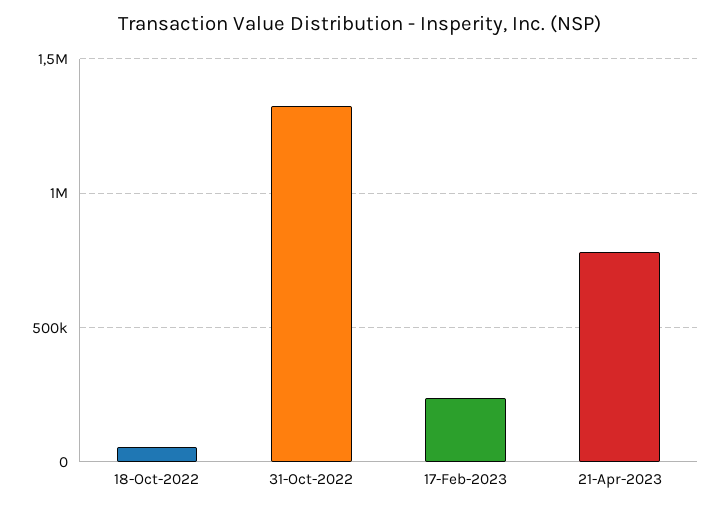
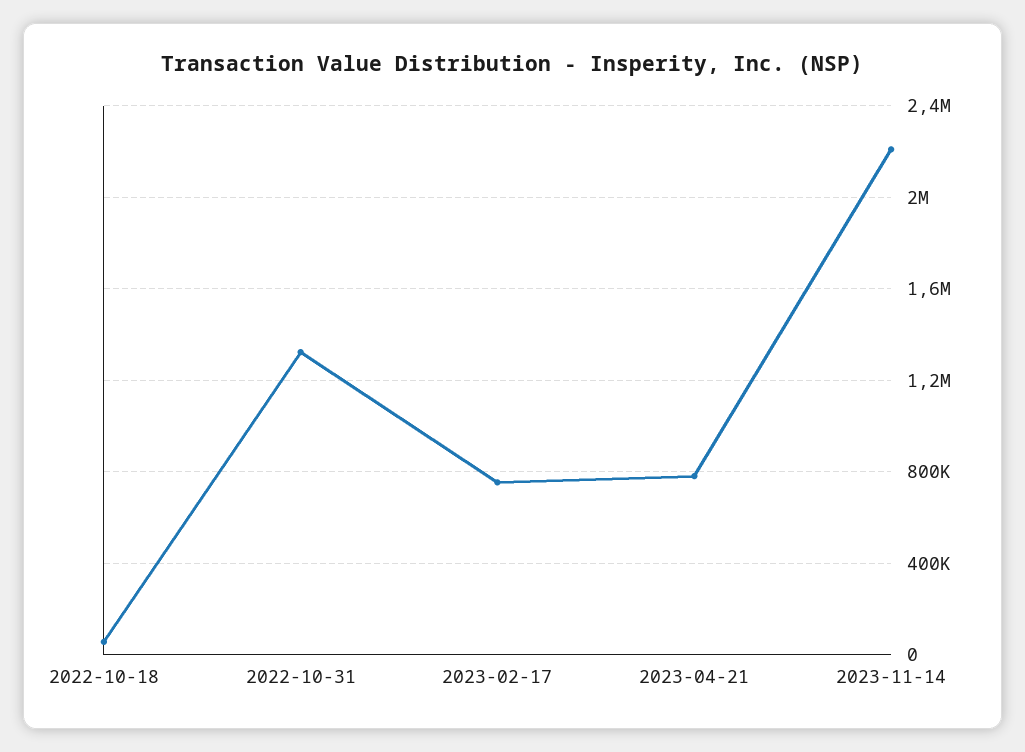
17-Feb-2023: 250000 -> 750000
2023-11-14: none -> 2200000

